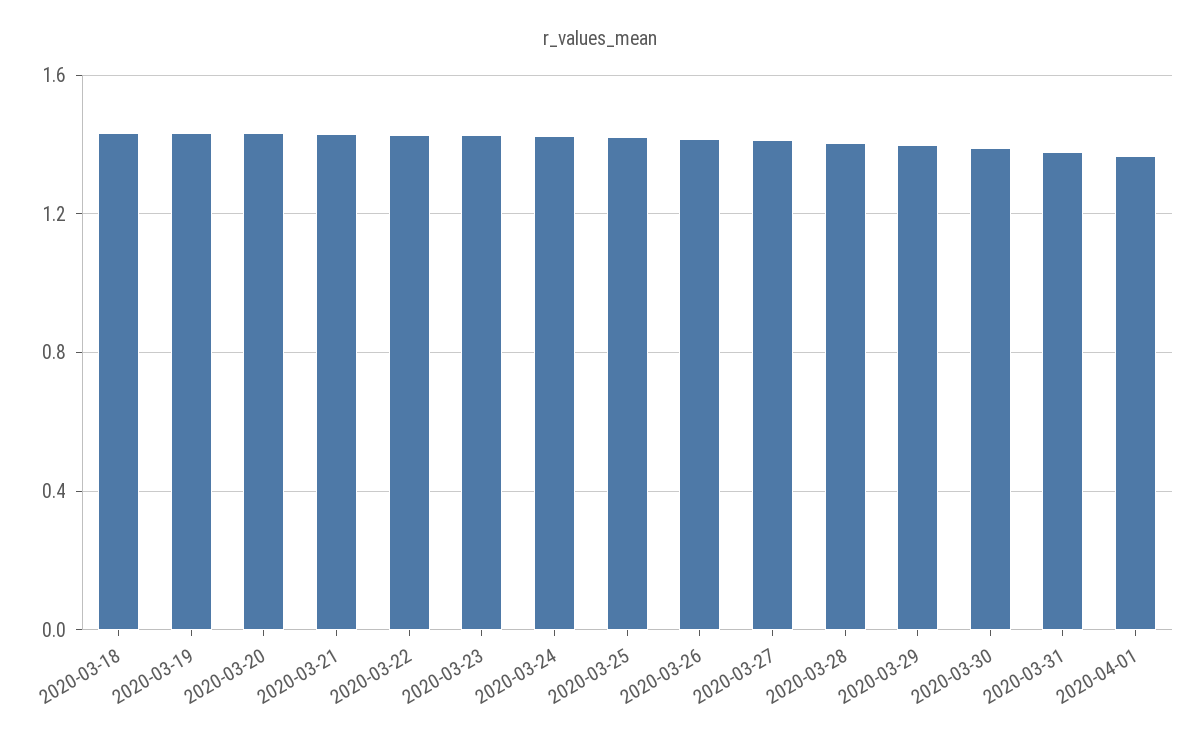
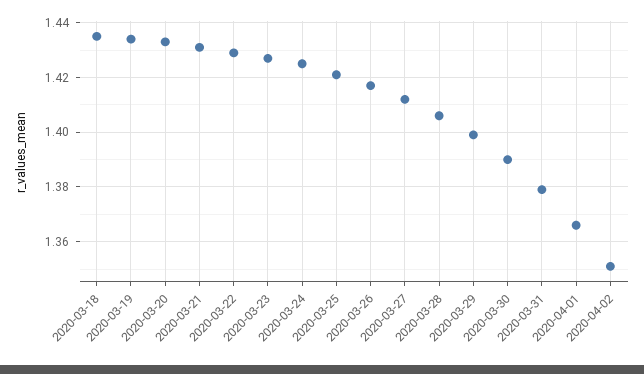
2020-04-02: none -> 1.35

